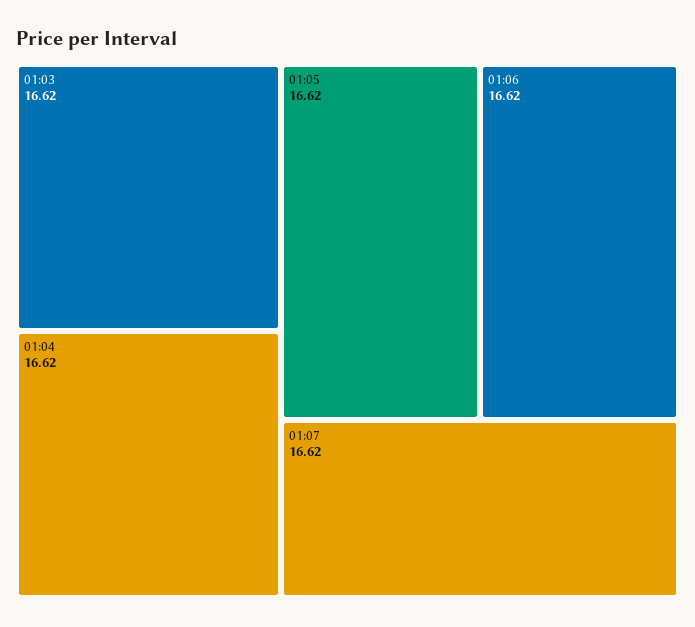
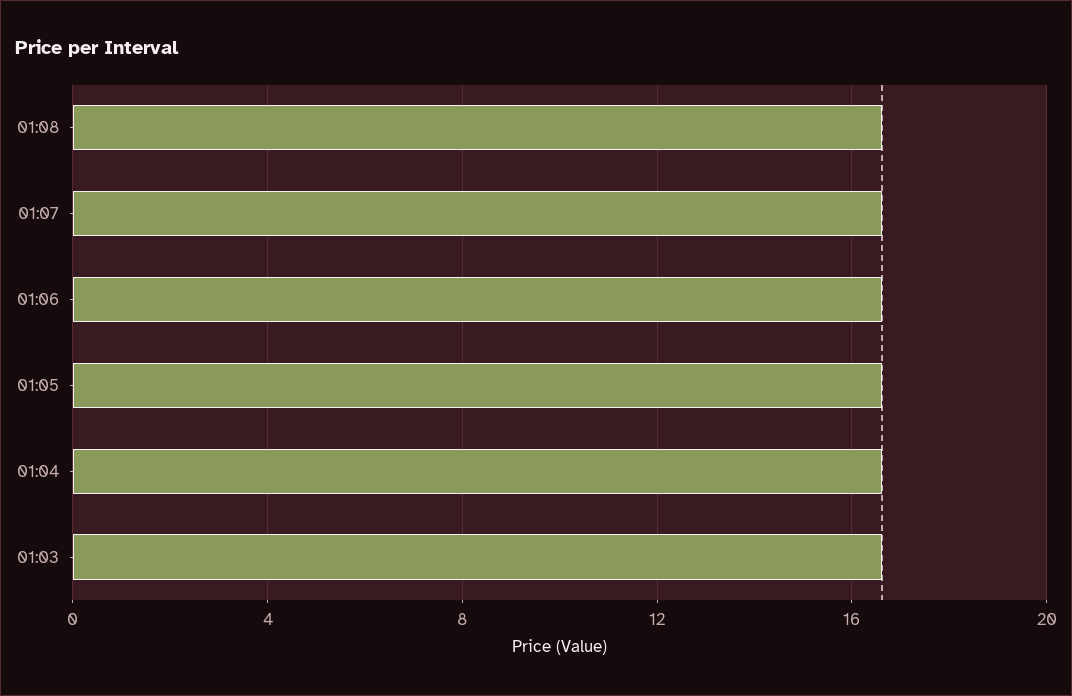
01:08: none -> 16.5

